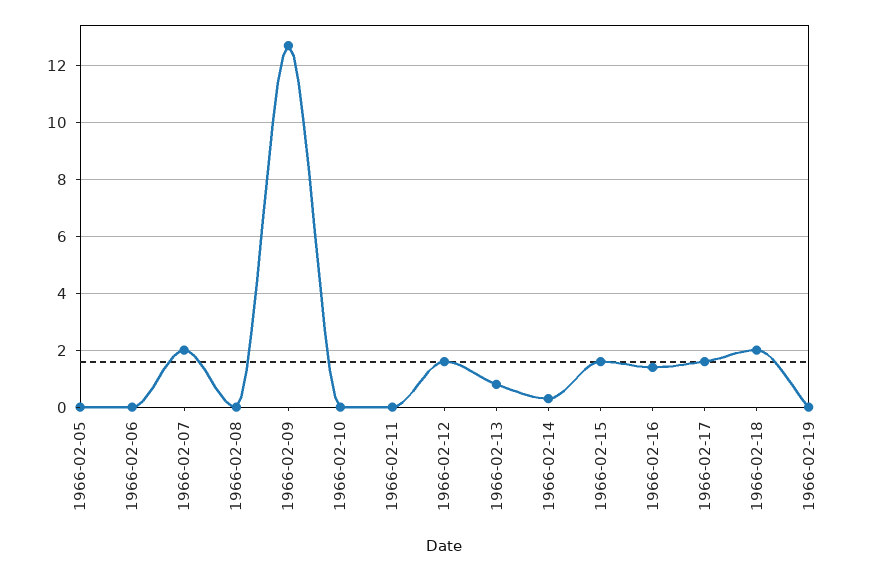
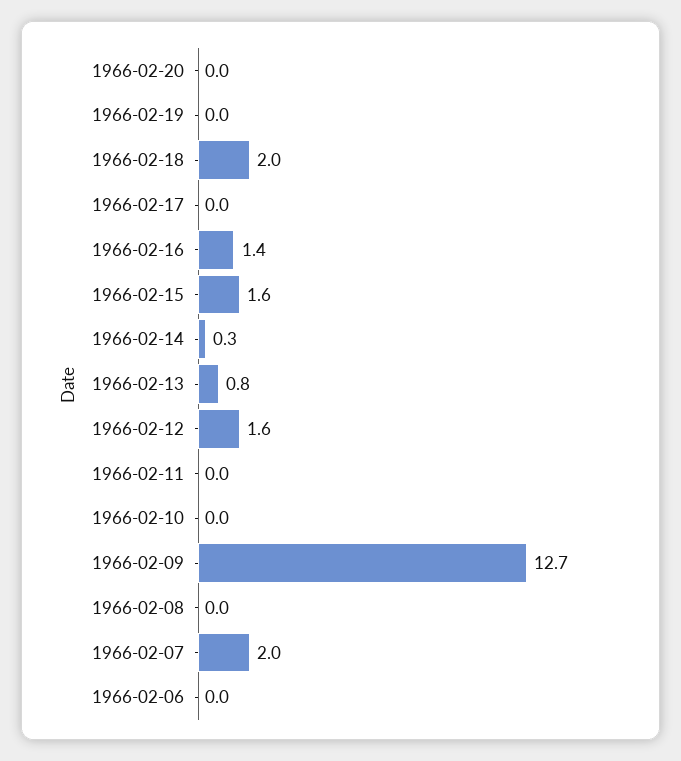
1966-02-05: 0 -> none
1966-02-17: 1.5 -> 0
1966-02-20: none -> 0

